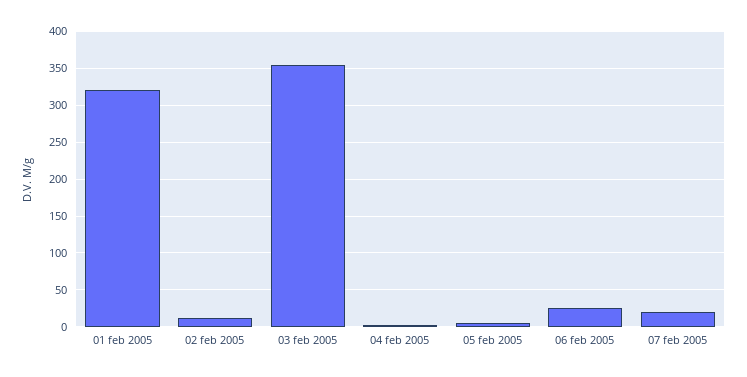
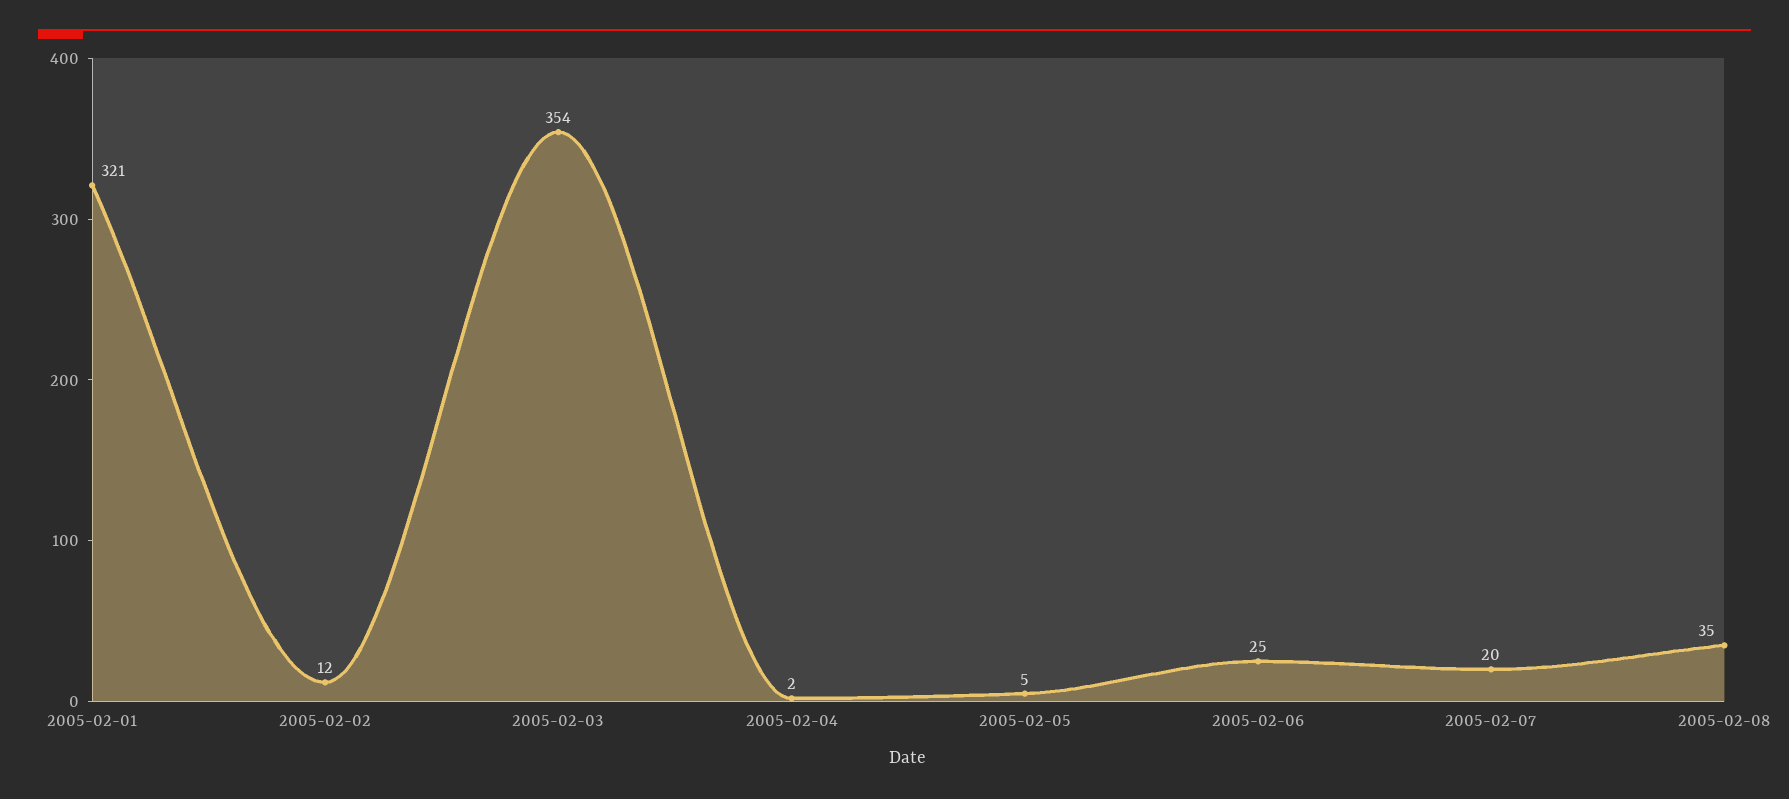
2005-02-08: none -> 35

